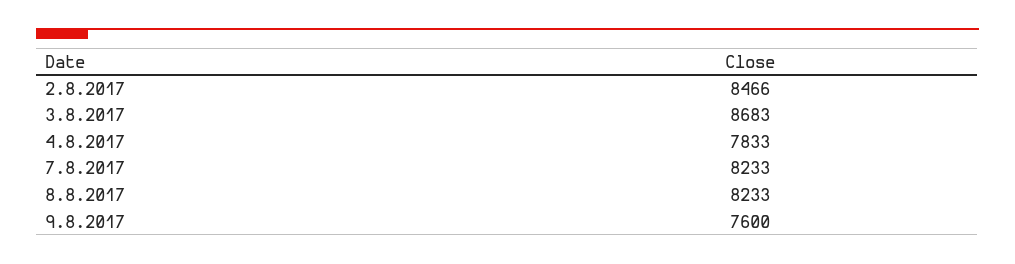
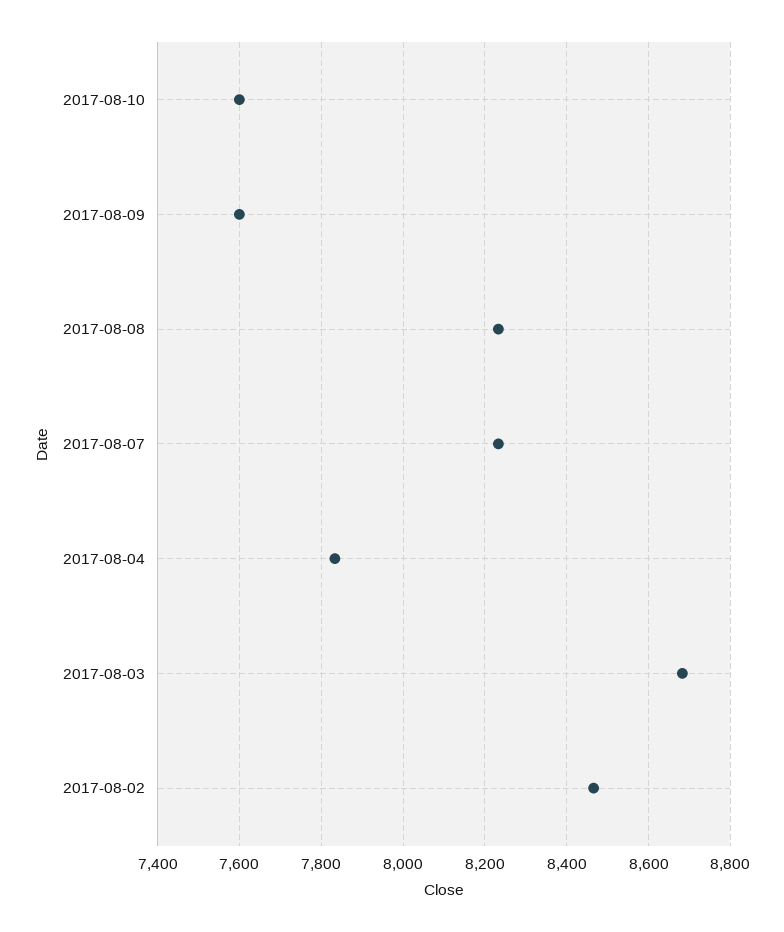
2017-08-10: none -> 7600

